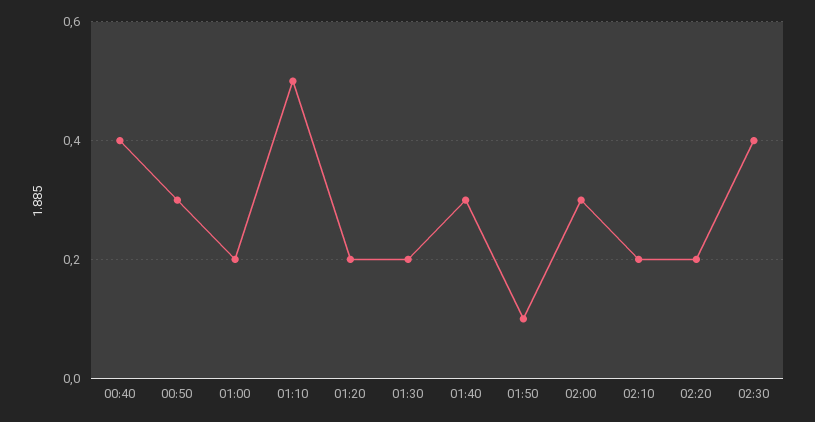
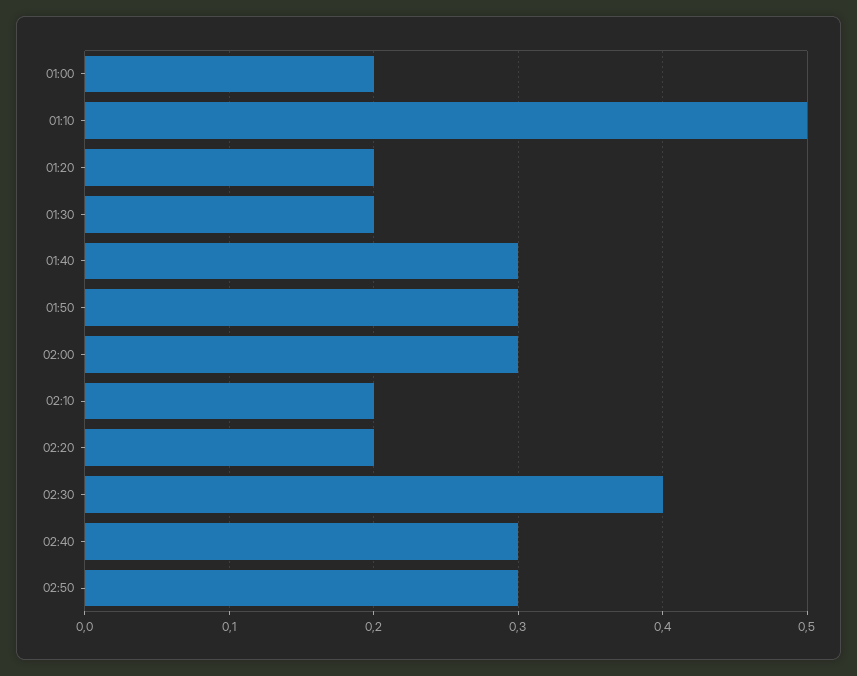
00:40: 0.4 -> none
00:50: 0.3 -> none
01:50: 0.1 -> 0.3
02:40: none -> 0.3
02:50: none -> 0.3

